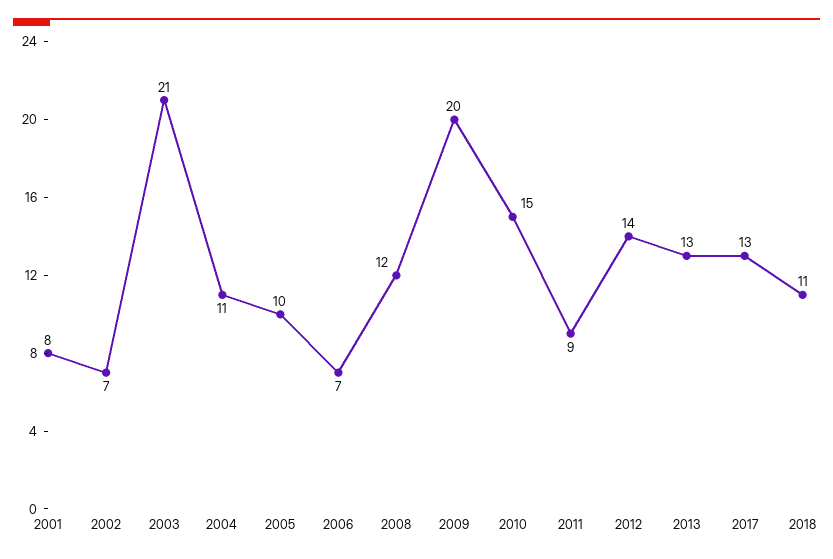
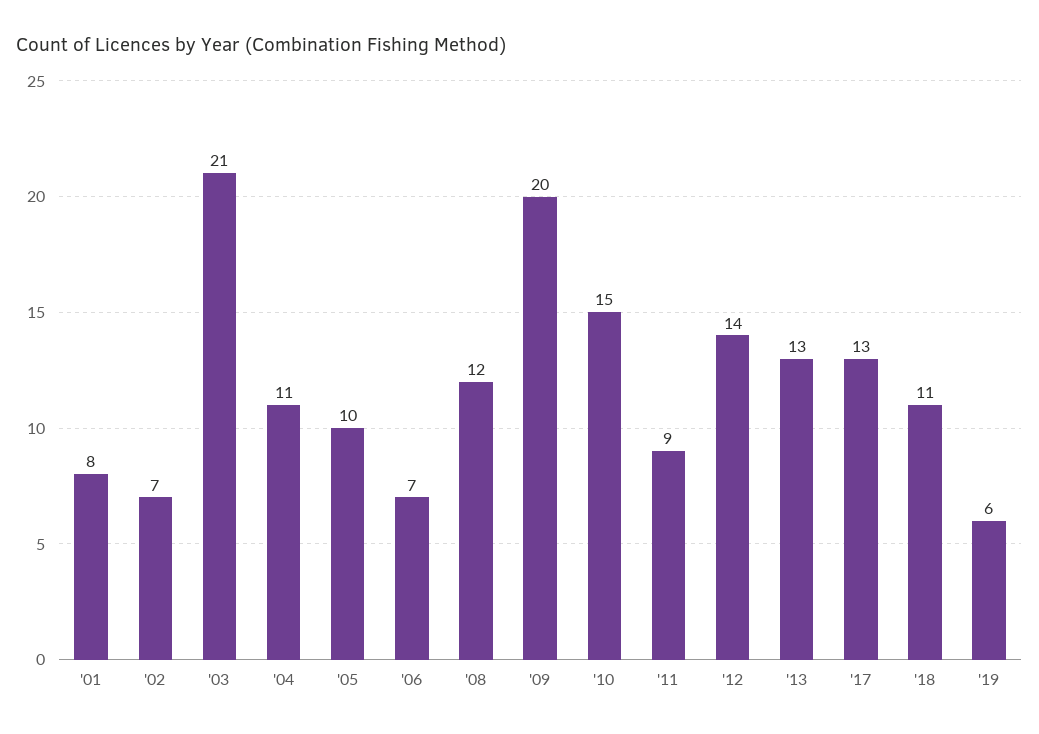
'19: none -> 6

